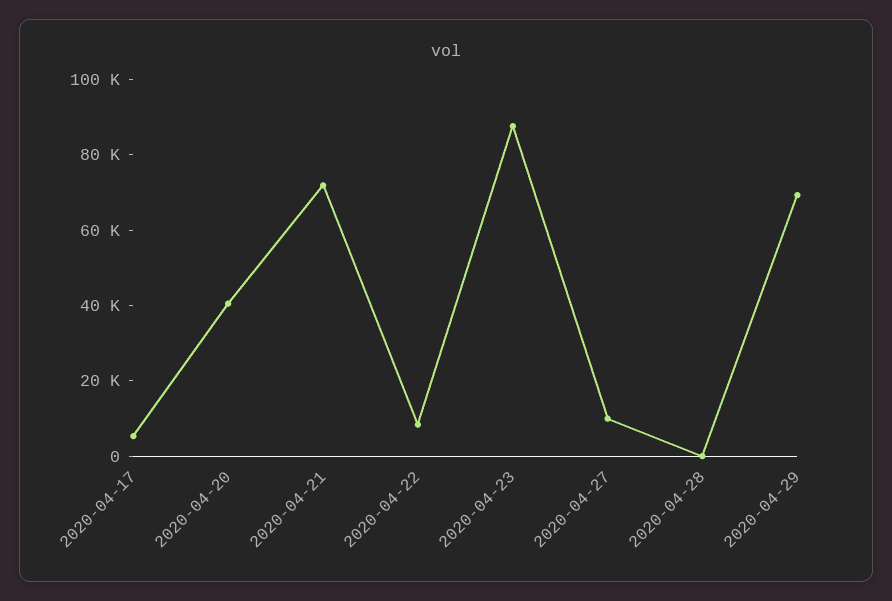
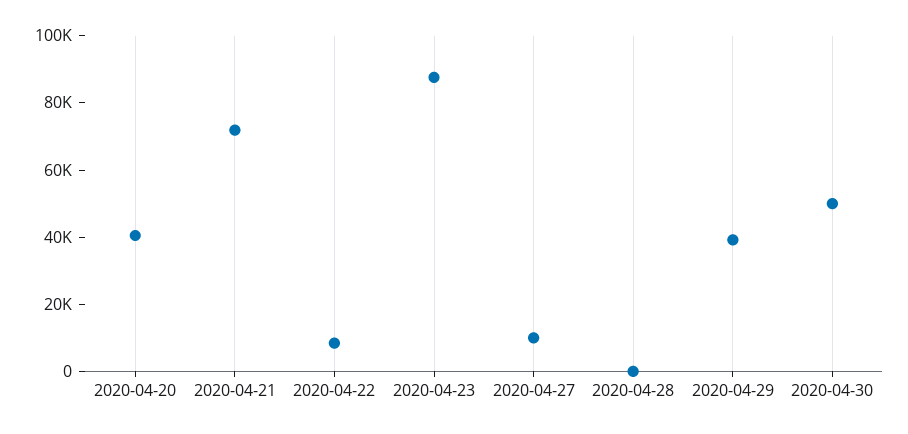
2020-04-17: 5000 -> none
2020-04-29: 70000 -> 40000
2020-04-30: none -> 50000

